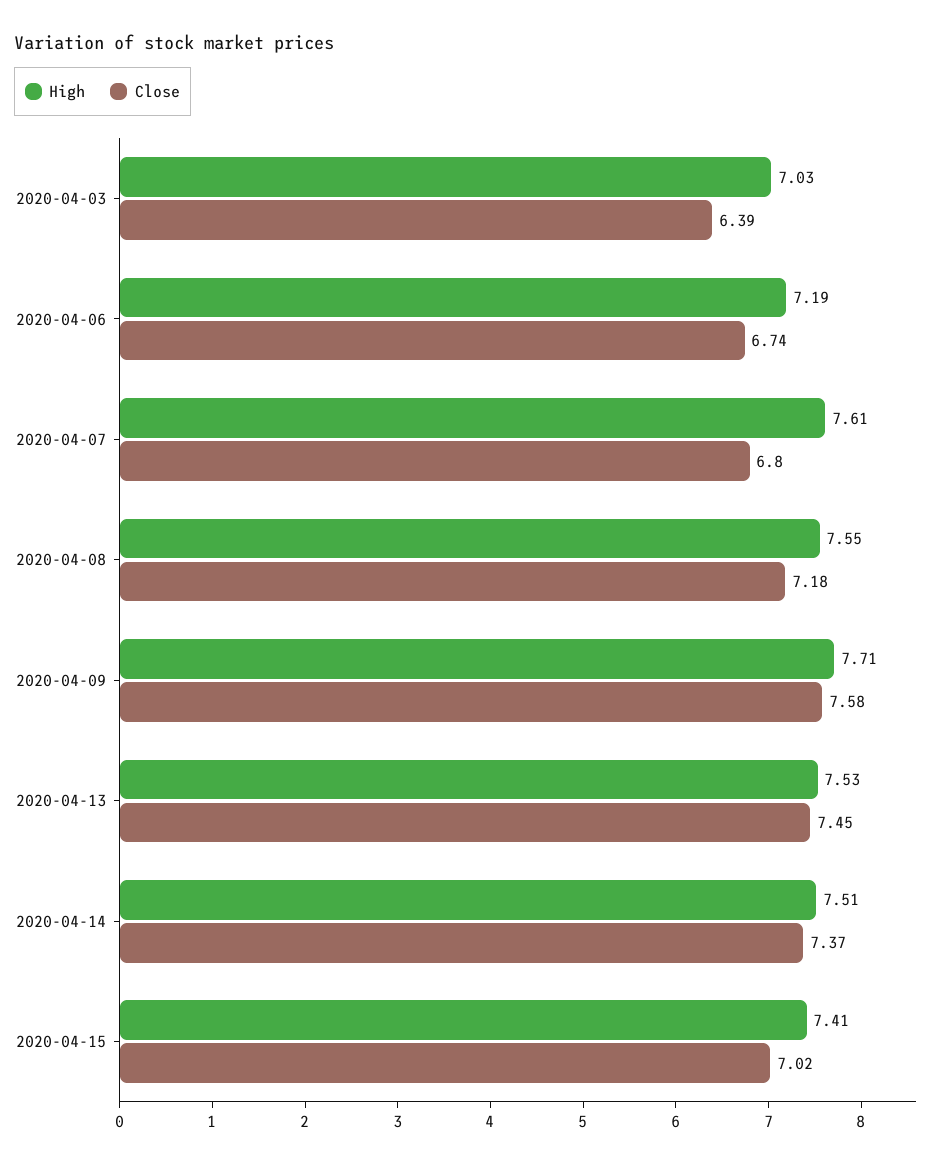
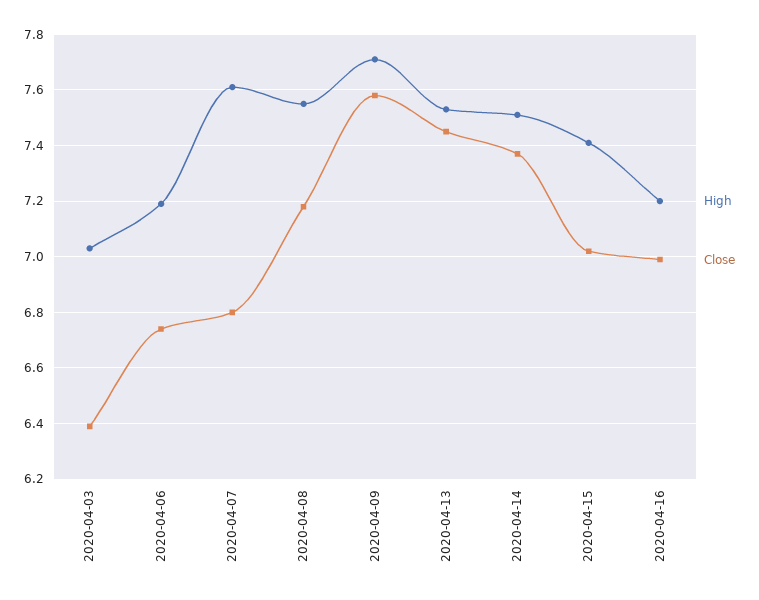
High, 2020-04-16: none -> 7.2
Close, 2020-04-16: none -> 7

